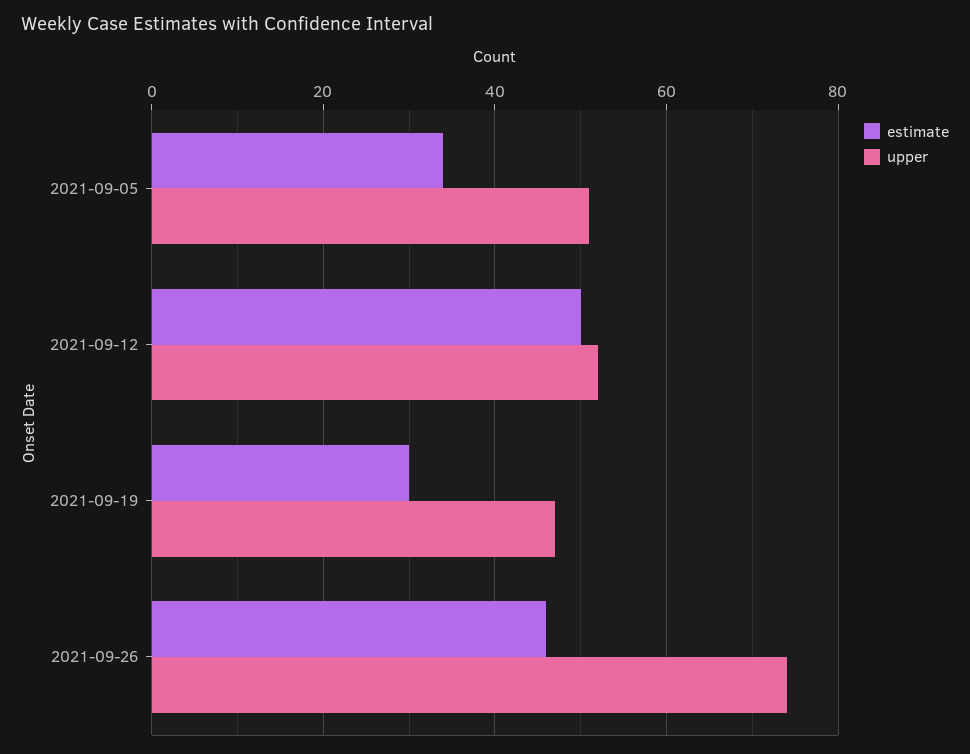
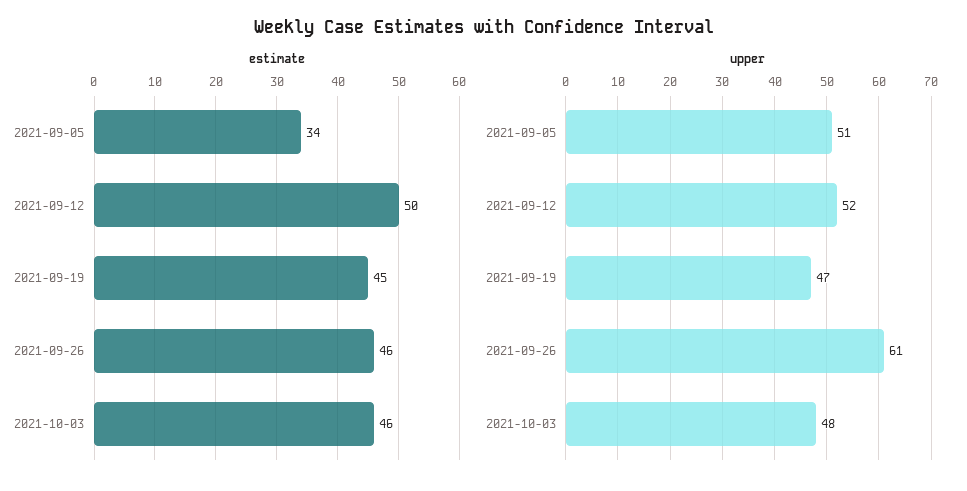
estimate, 2021-09-19: 30 -> 45
upper, 2021-09-26: 75 -> 61
estimate, 2021-10-03: none -> 46
upper, 2021-10-03: none -> 48

